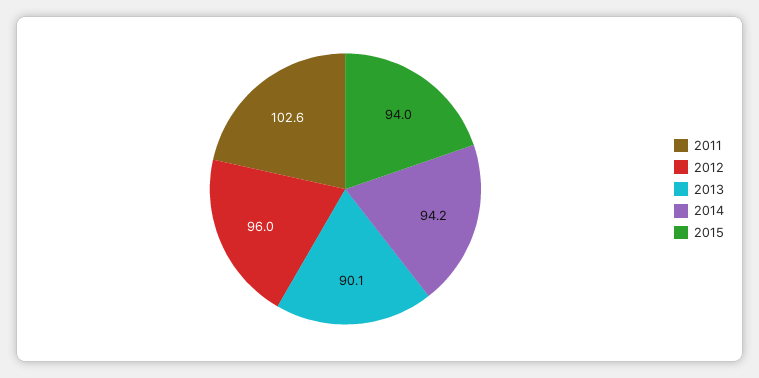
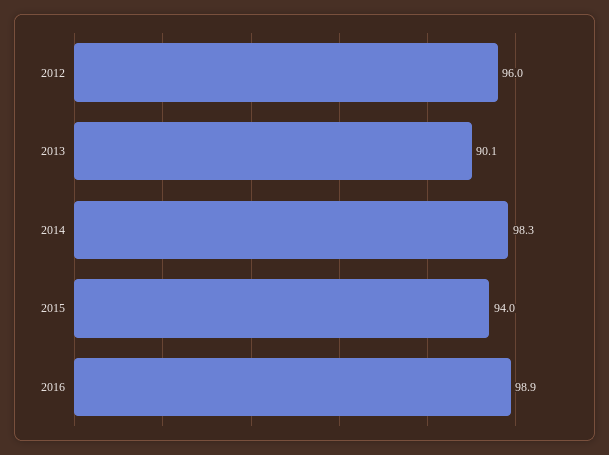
2011: 102.6 -> none
2014: 94.2 -> 98.3
2016: none -> 98.9

